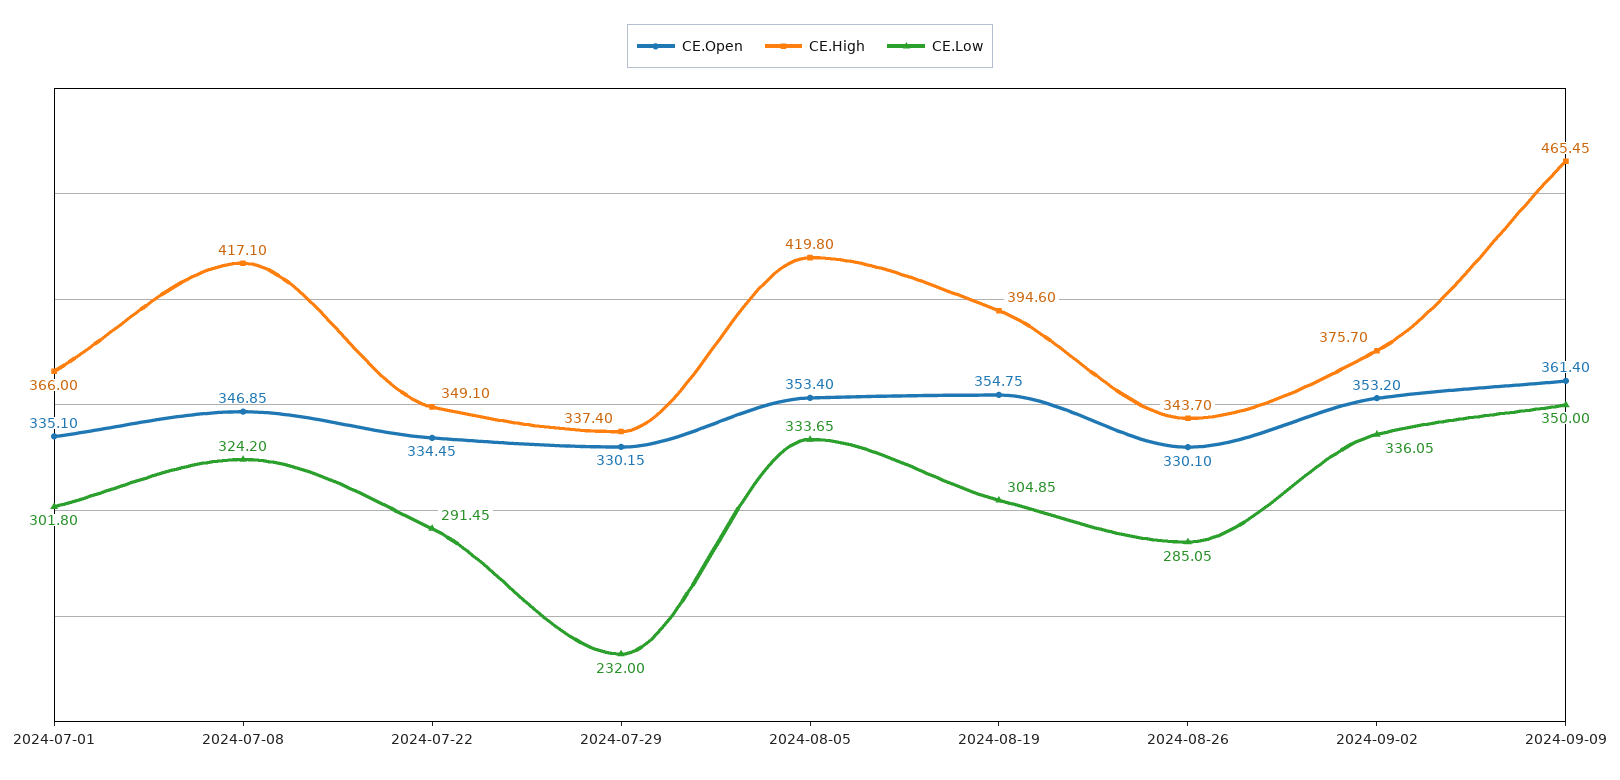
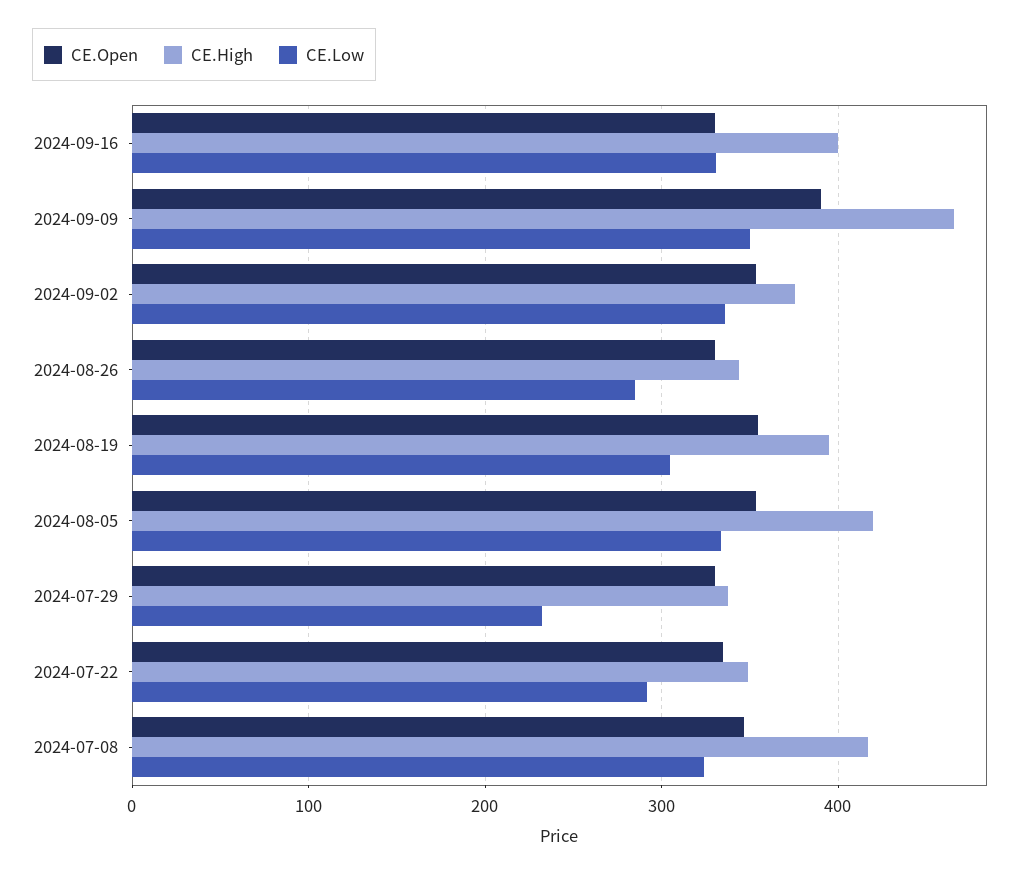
CE.Open, 2024-07-01: 335.1 -> none
CE.High, 2024-07-01: 366 -> none
CE.Low, 2024-07-01: 301.8 -> none
CE.Open, 2024-09-09: 361.4 -> 390
CE.Open, 2024-09-16: none -> 330
CE.High, 2024-09-16: none -> 400
CE.Low, 2024-09-16: none -> 330

